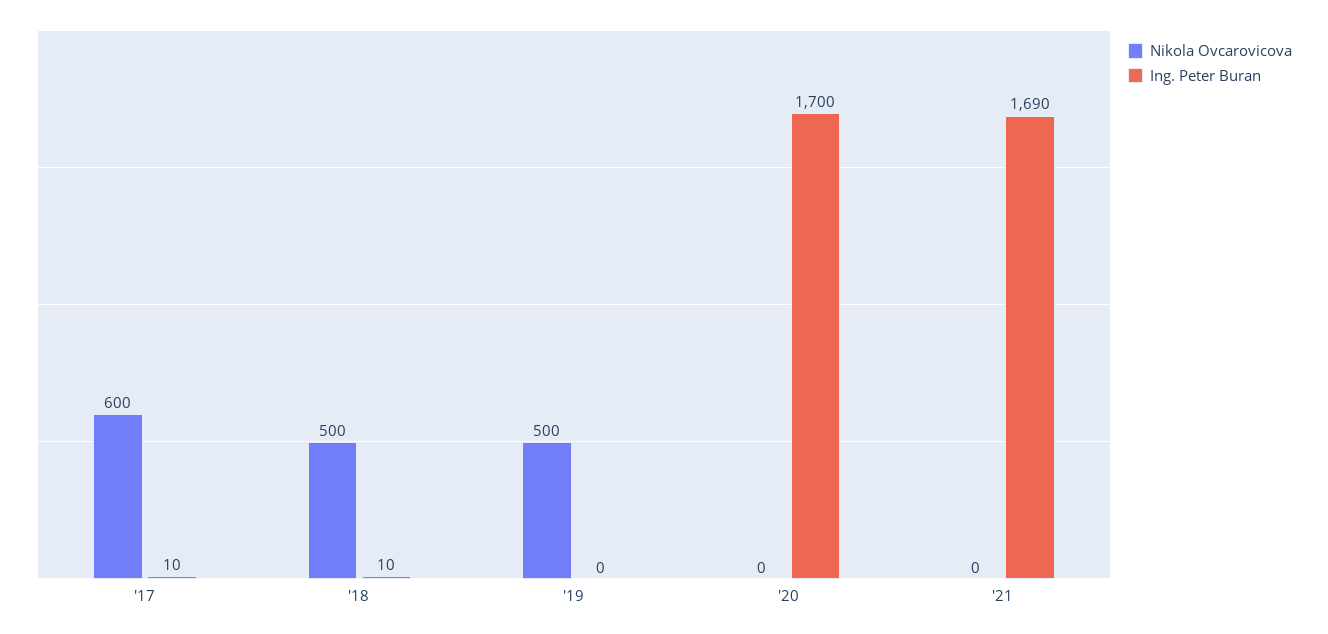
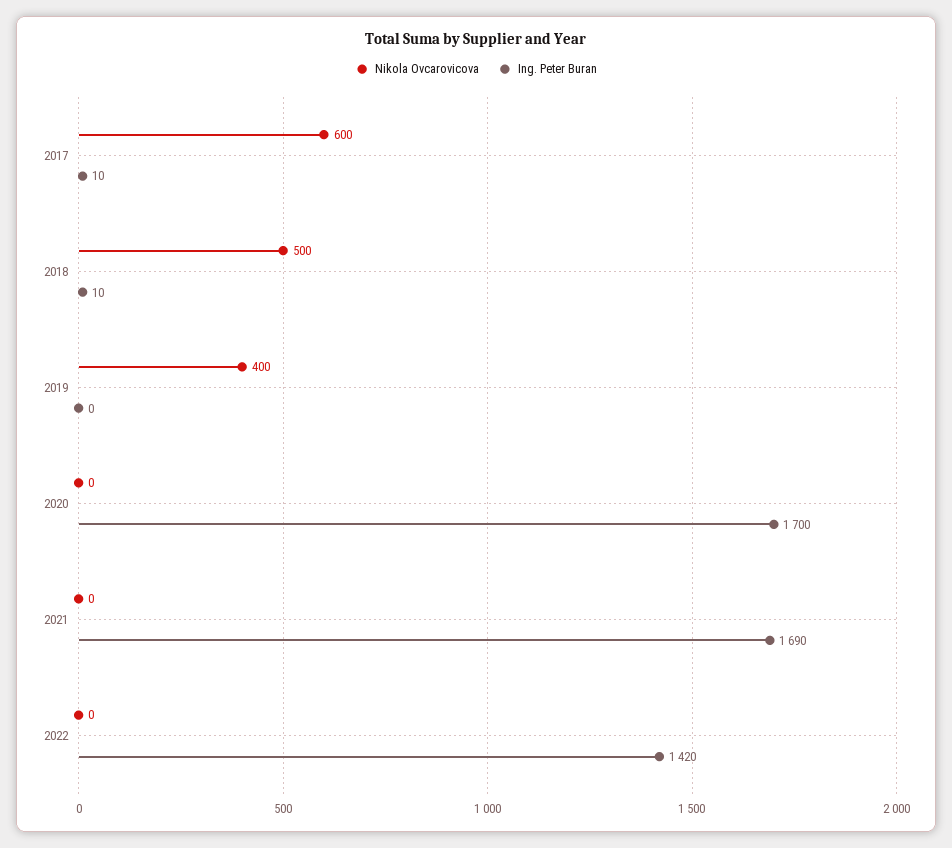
Nikola Ovcarovicova, '19: 500 -> 400
Nikola Ovcarovicova, 2022: none -> 0
Ing. Peter Buran, 2022: none -> 1420

